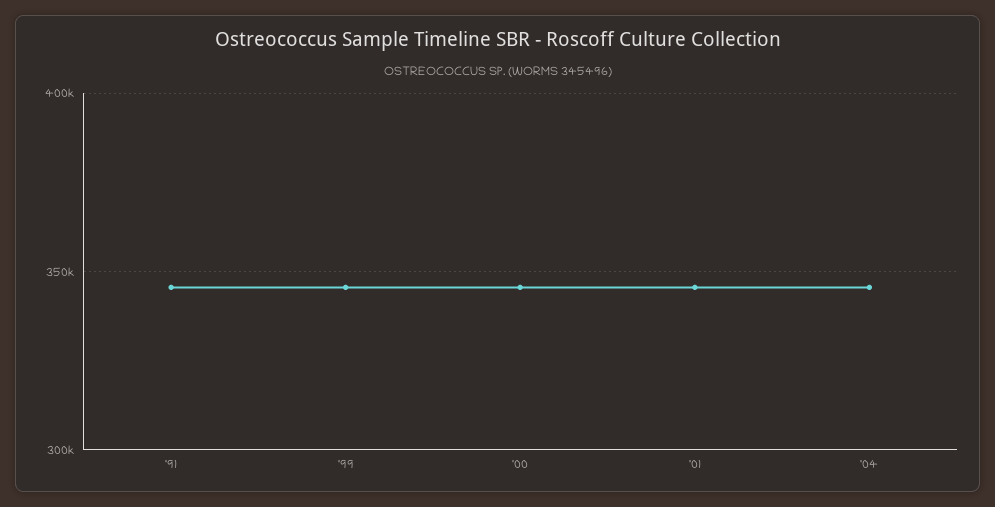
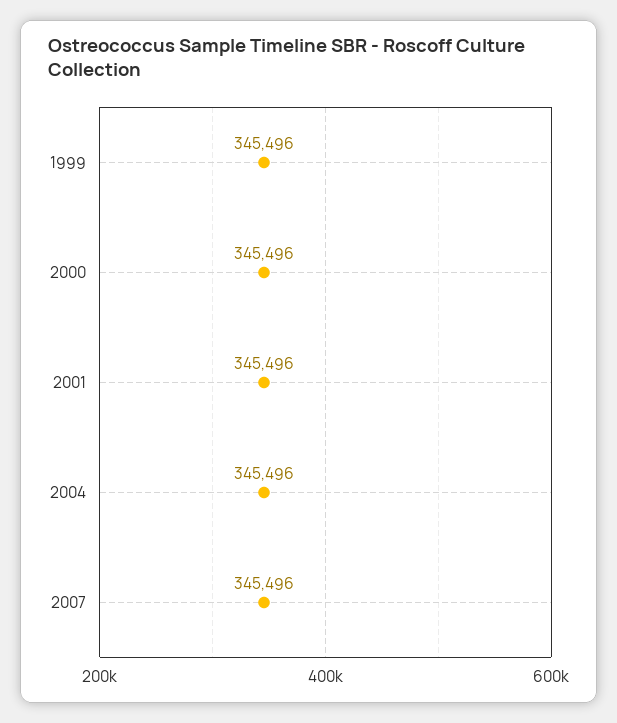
'91: 345000 -> none
2007: none -> 345496

